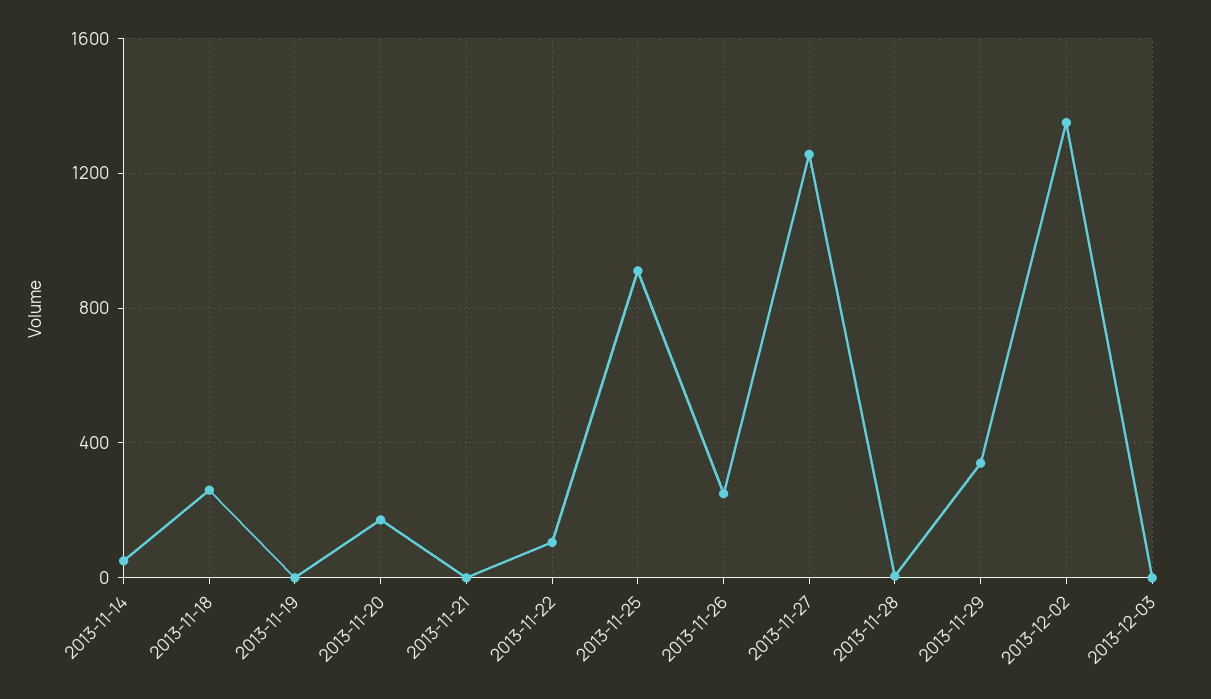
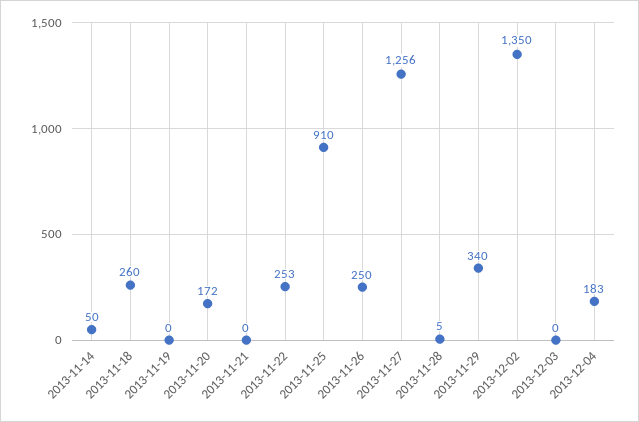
2013-11-22: 100 -> 253
2013-12-04: none -> 183

